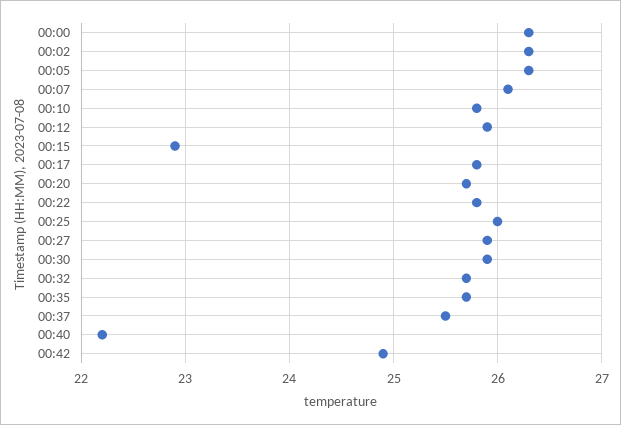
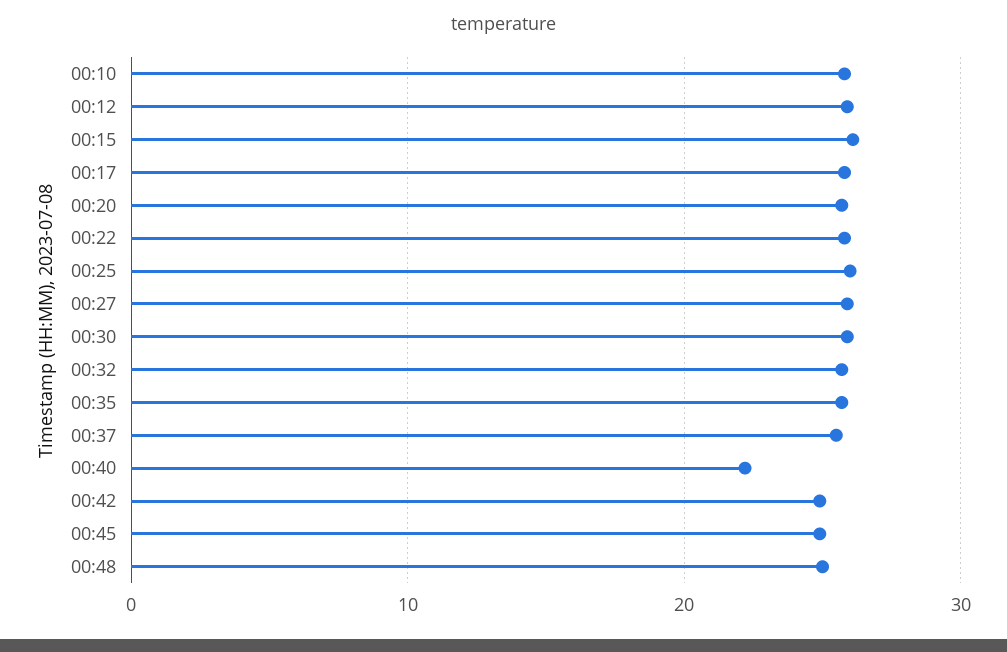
00:00: 26.3 -> none
00:02: 26.3 -> none
00:05: 26.3 -> none
00:07: 26.1 -> none
00:15: 22.9 -> 26
00:45: none -> 25
00:48: none -> 25

